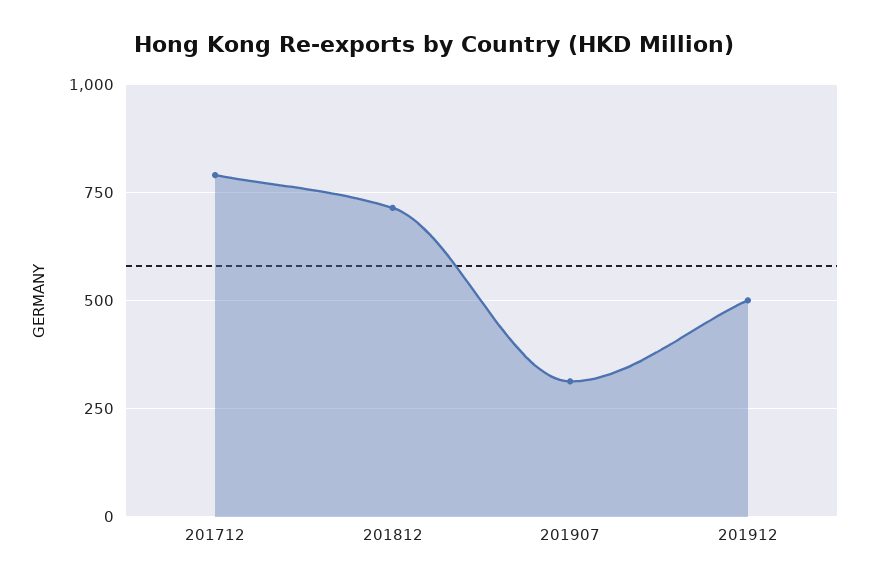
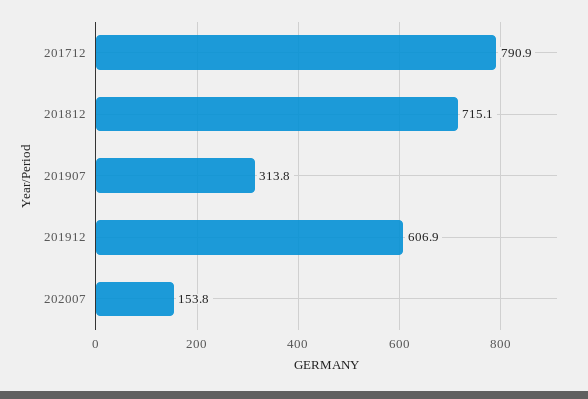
201912: 500 -> 606.9
202007: none -> 153.8

